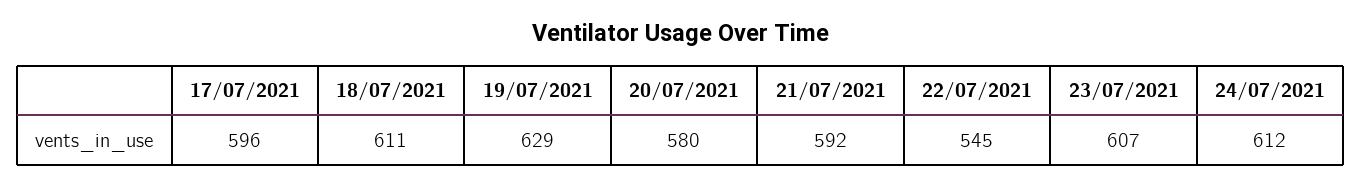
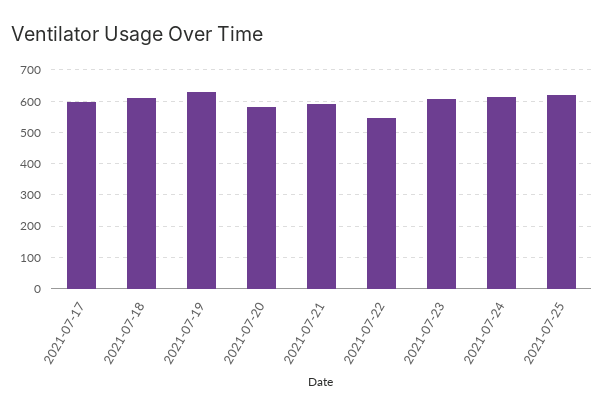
2021-07-25: none -> 620

